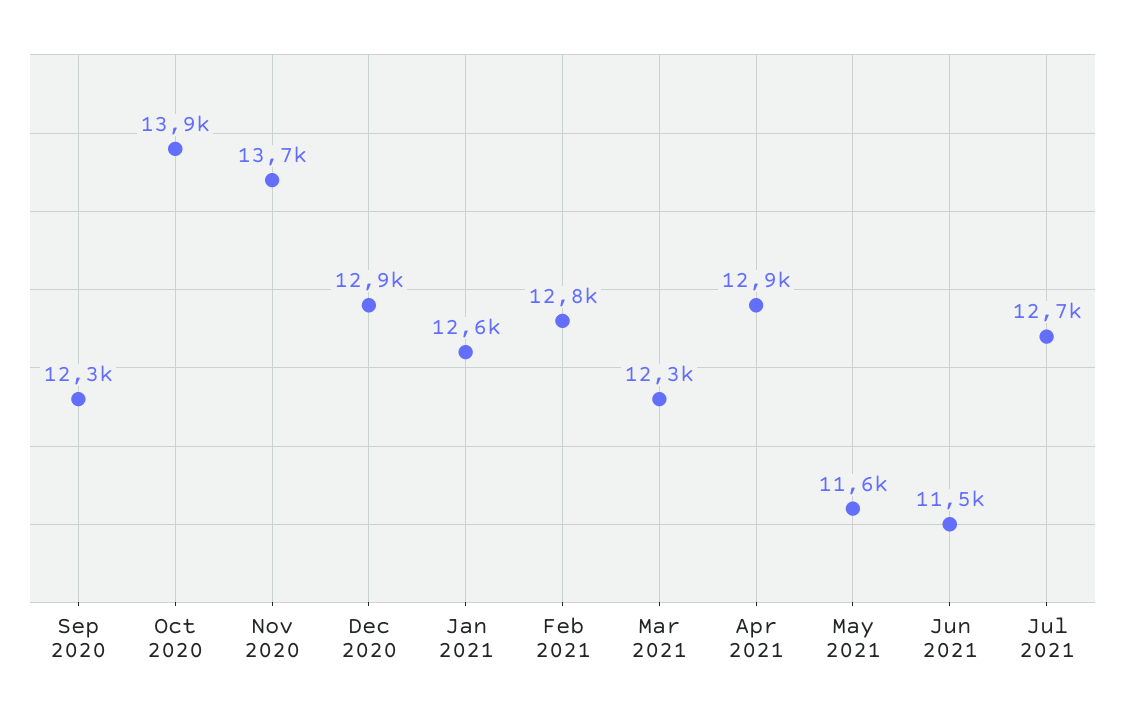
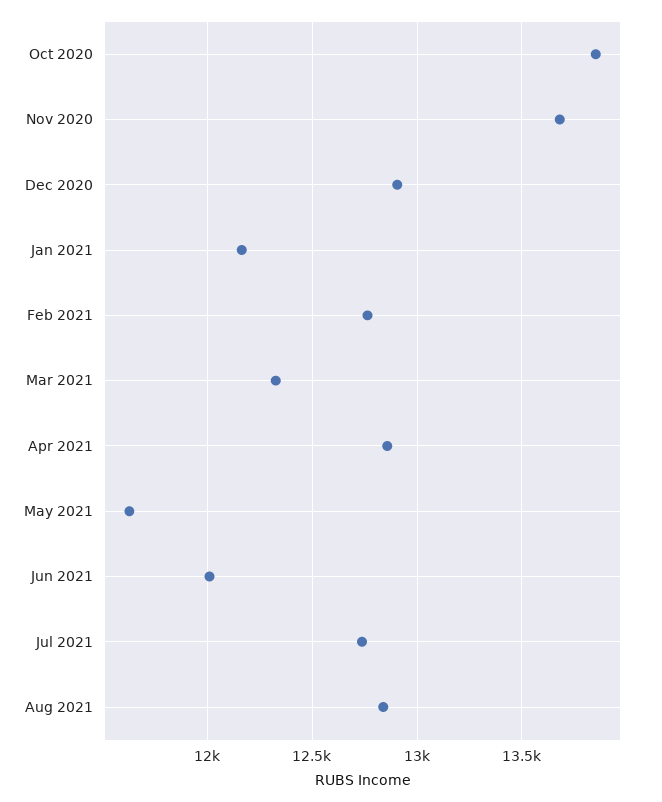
Sep 2020: 12300 -> none
Jan 2021: 12600 -> 12150
Jun 2021: 11500 -> 12000
Aug 2021: none -> 12850

